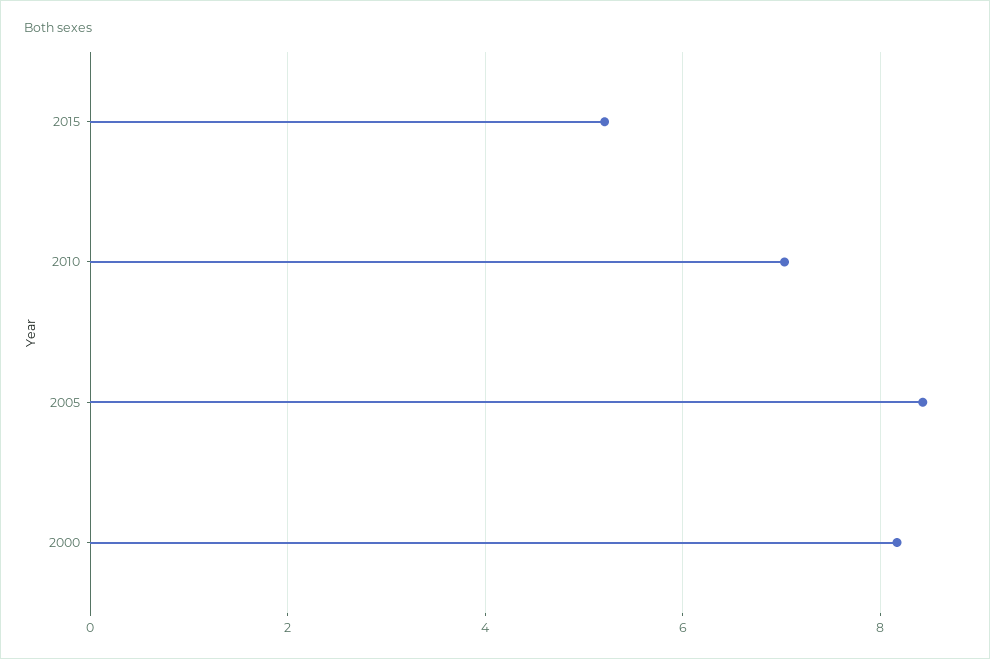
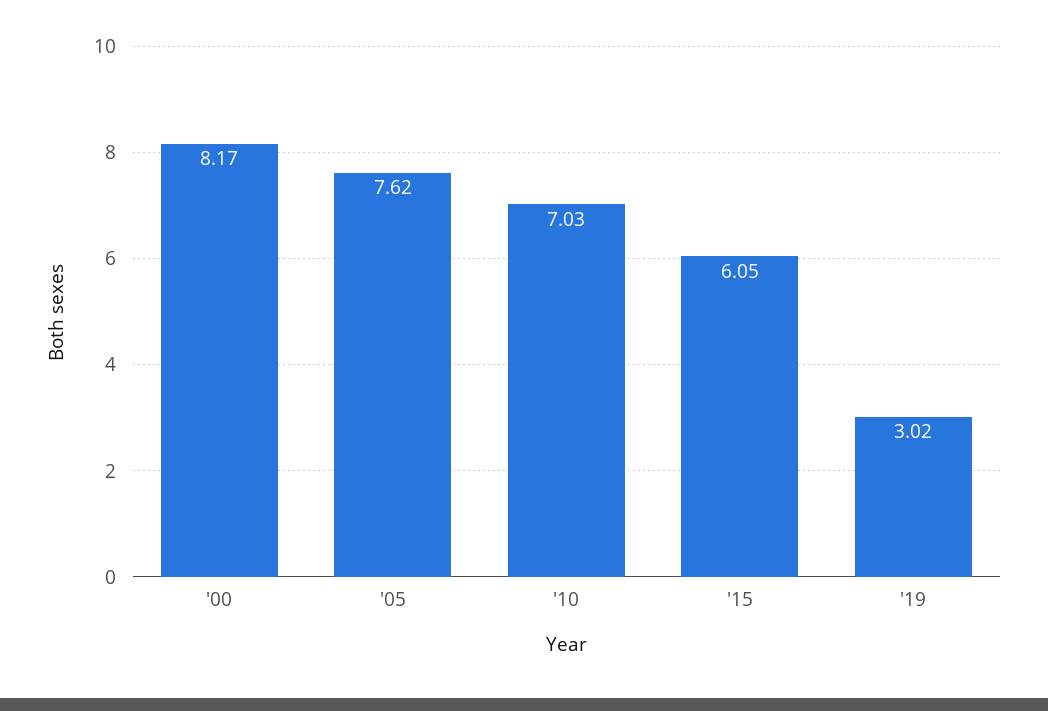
2015: 5.2 -> 6.05
2005: 8.4 -> 7.62
'19: none -> 3.02

